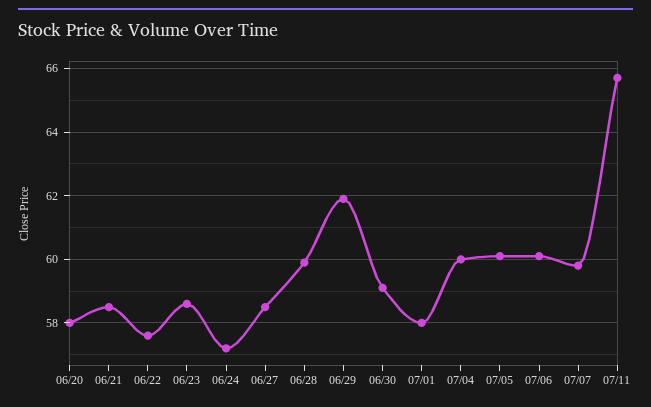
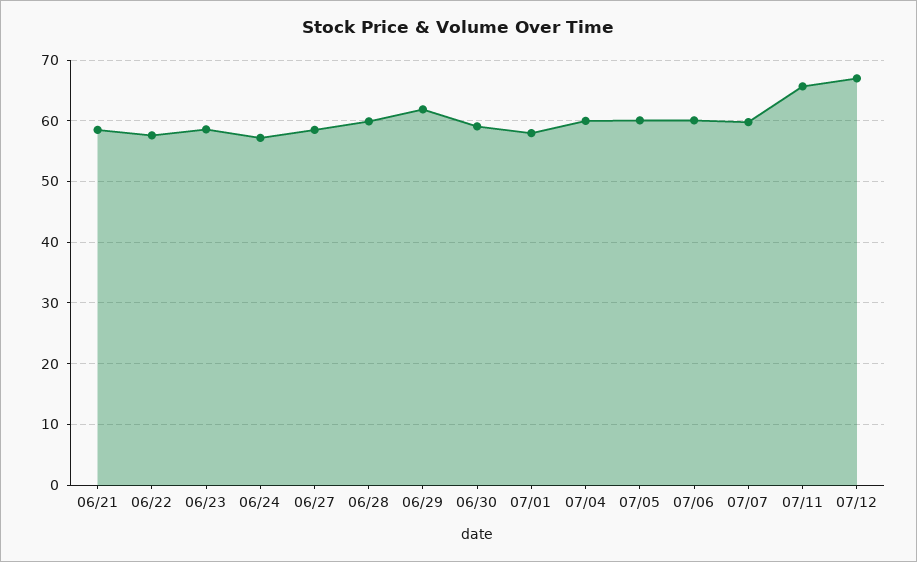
06/20: 58 -> none
07/12: none -> 67

